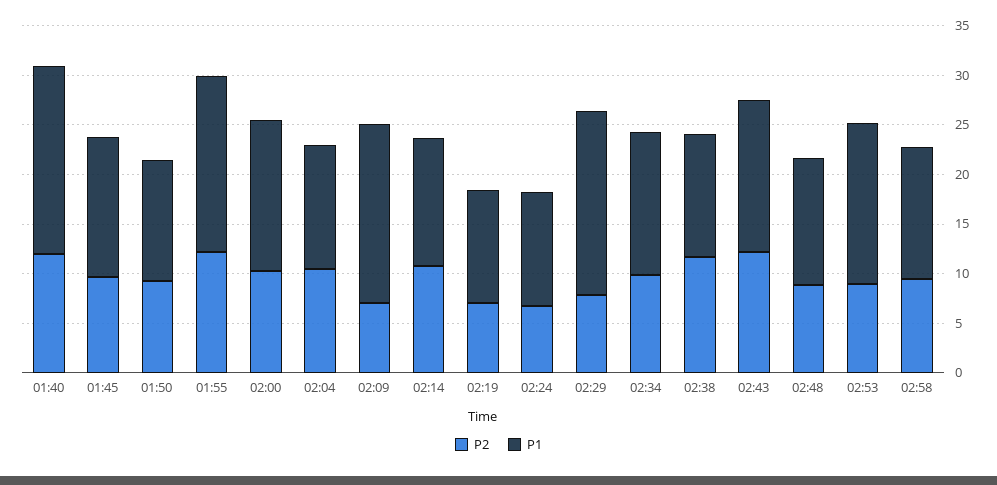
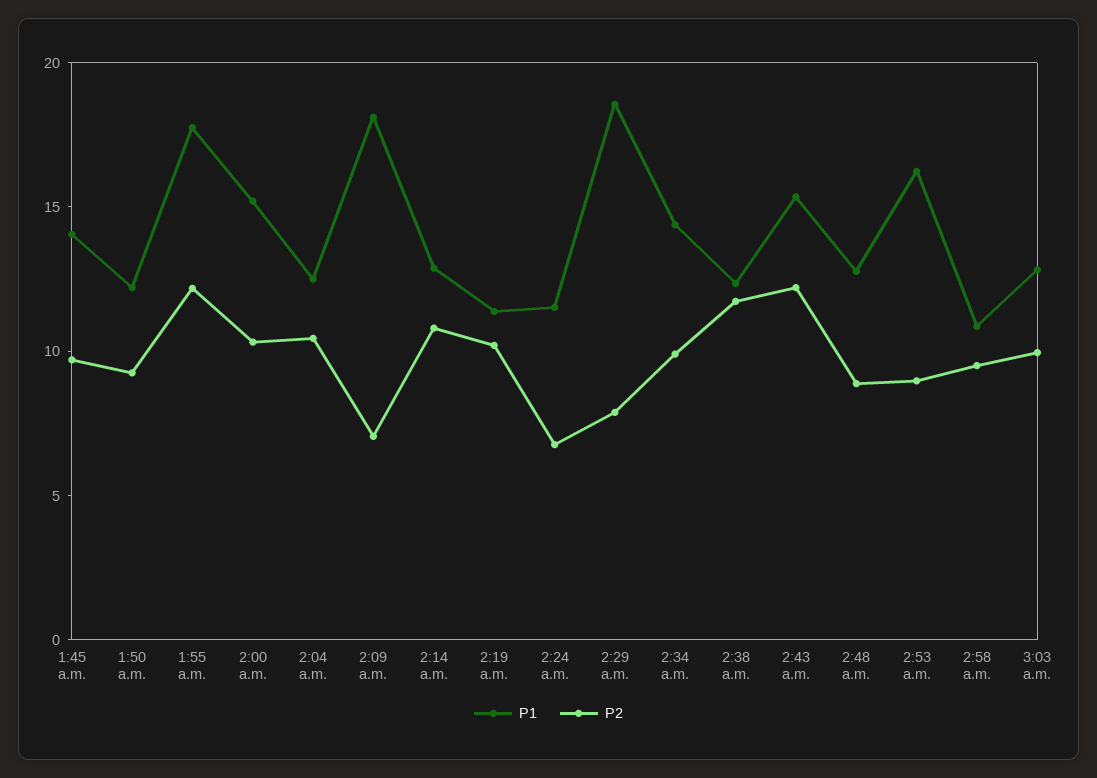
P2, 01:40: 12 -> none
P1, 01:40: 19 -> none
P2, 02:19: 7 -> 10
P1, 02:58: 13 -> 11
P1, 3:03 a.m.: none -> 13
P2, 3:03 a.m.: none -> 10

